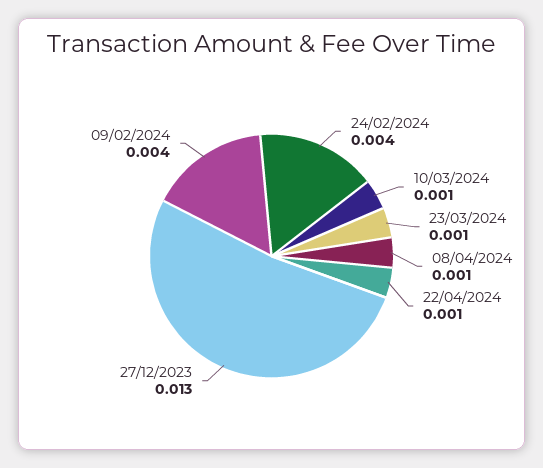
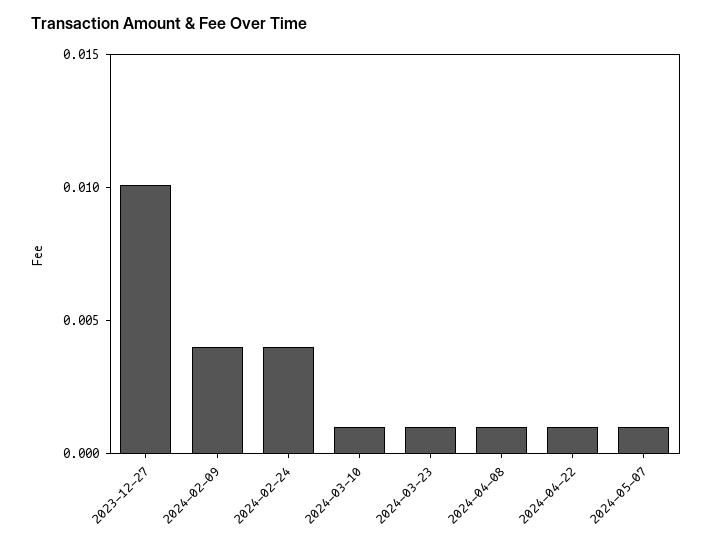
27/12/2023: 0.013 -> 0.01
2024-05-07: none -> 0.001

